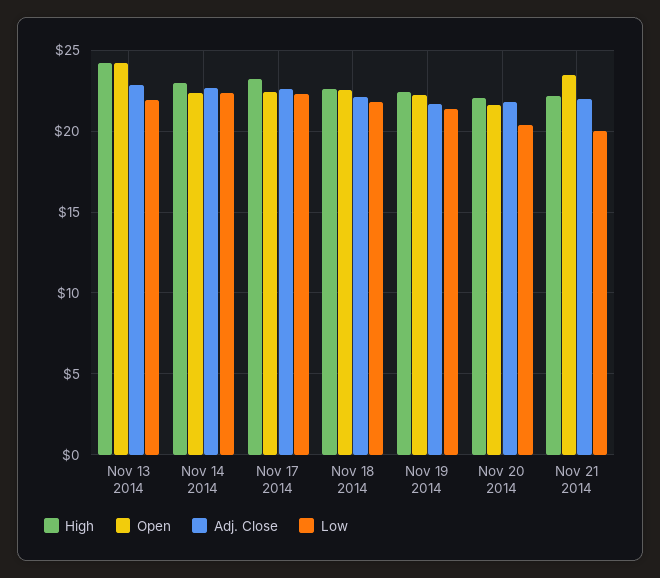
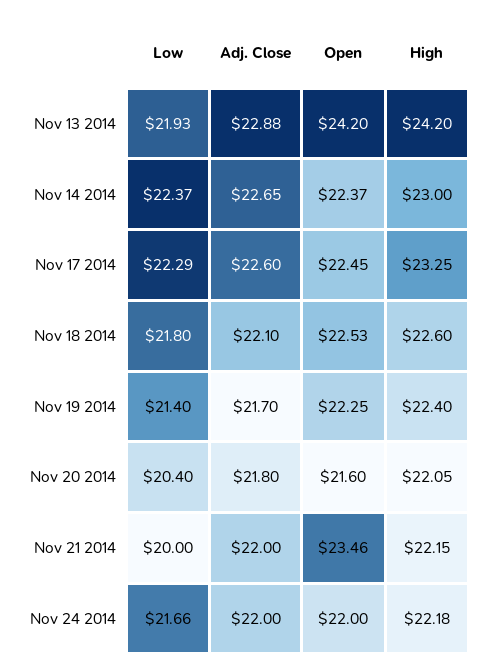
Low, Nov 24 2014: none -> 21.66
Adj. Close, Nov 24 2014: none -> 22
Open, Nov 24 2014: none -> 22
High, Nov 24 2014: none -> 22.18

